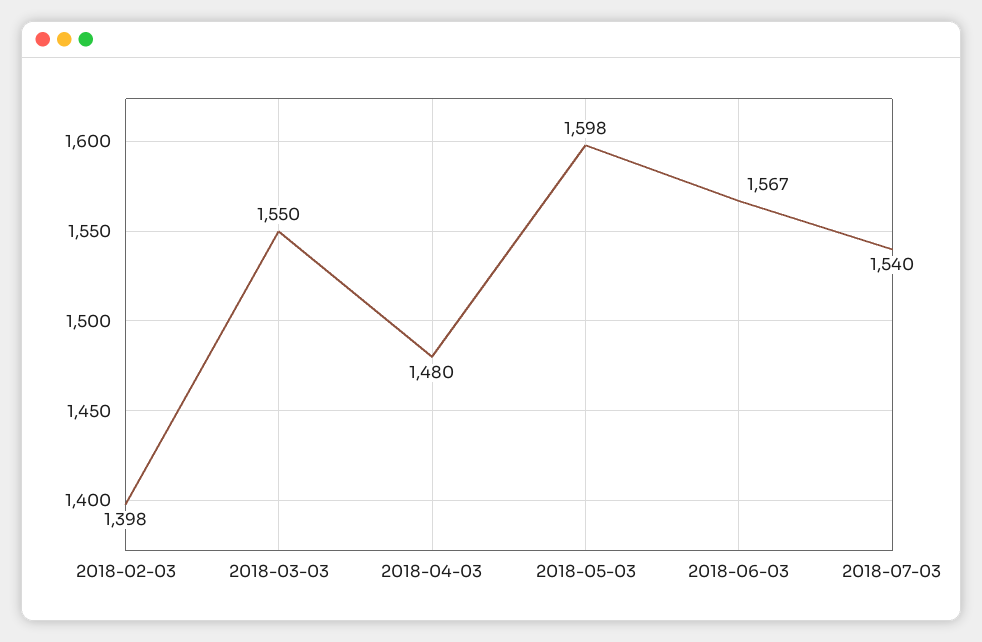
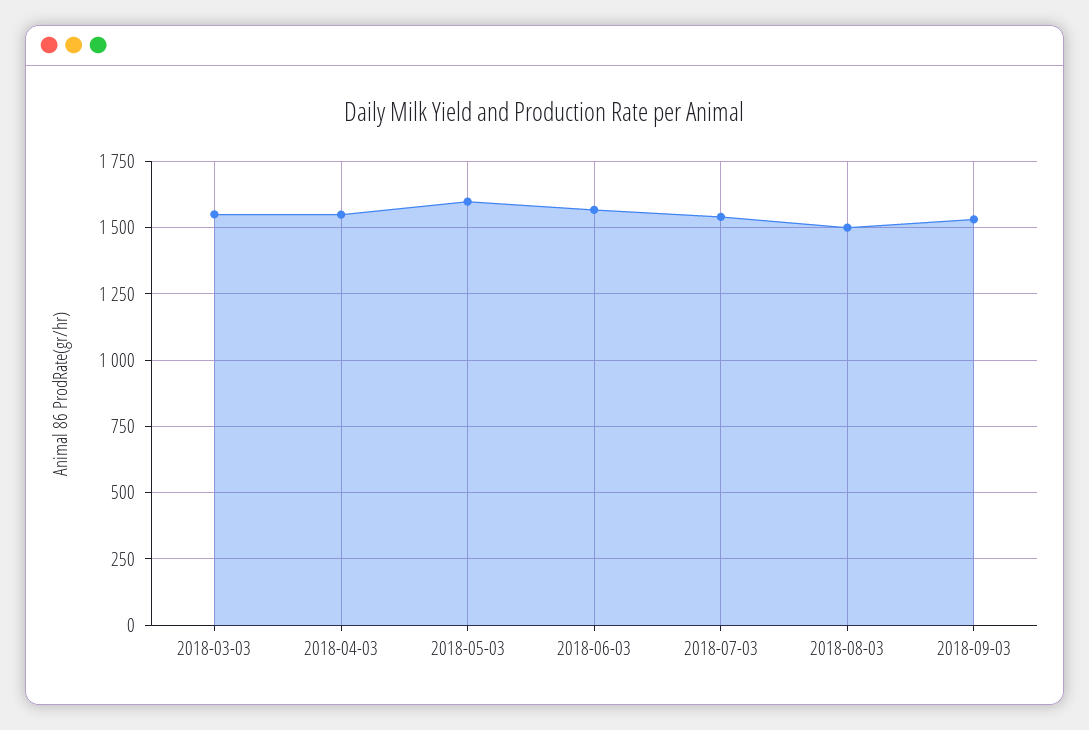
2018-02-03: 1398 -> none
2018-04-03: 1480 -> 1550
2018-08-03: none -> 1500
2018-09-03: none -> 1525

